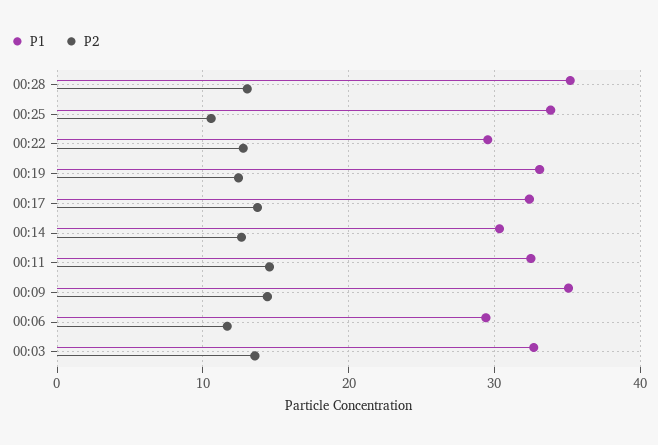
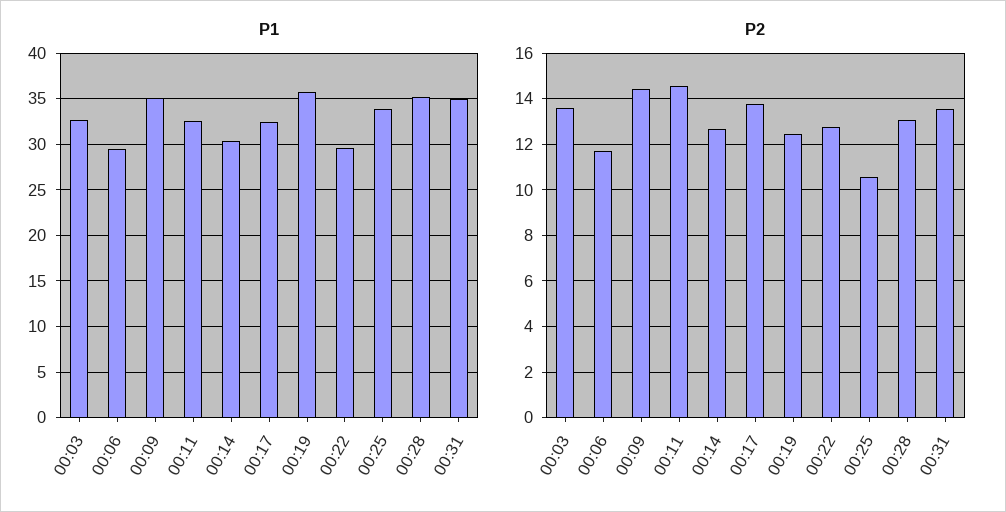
P1, 00:19: 33 -> 36
P1, 00:31: none -> 35
P2, 00:31: none -> 13.5

